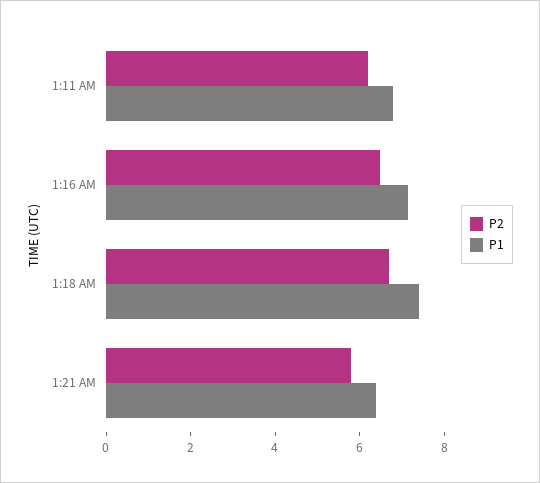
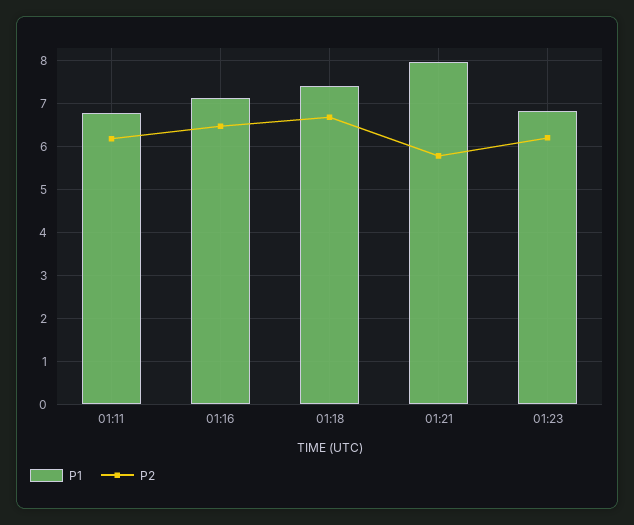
P1, 1:21 AM: 6.5 -> 8
P1, 01:23: none -> 6.8
P2, 01:23: none -> 6.2

